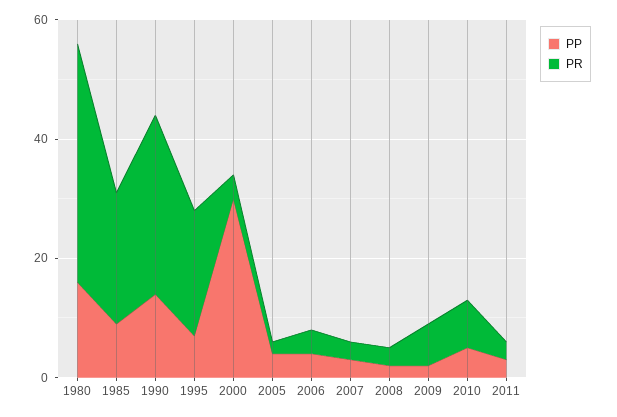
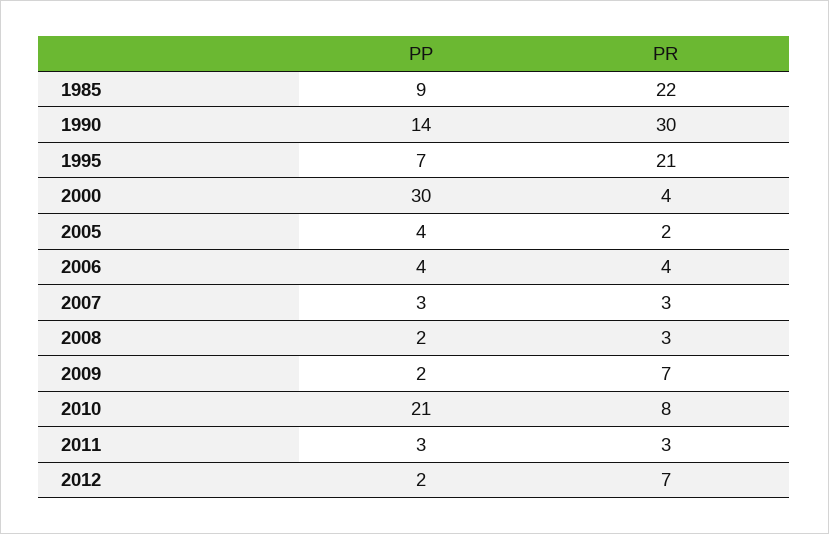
PP, 1980: 15 -> none
PR, 1980: 40 -> none
PP, 2010: 5 -> 21
PP, 2012: none -> 2
PR, 2012: none -> 7

